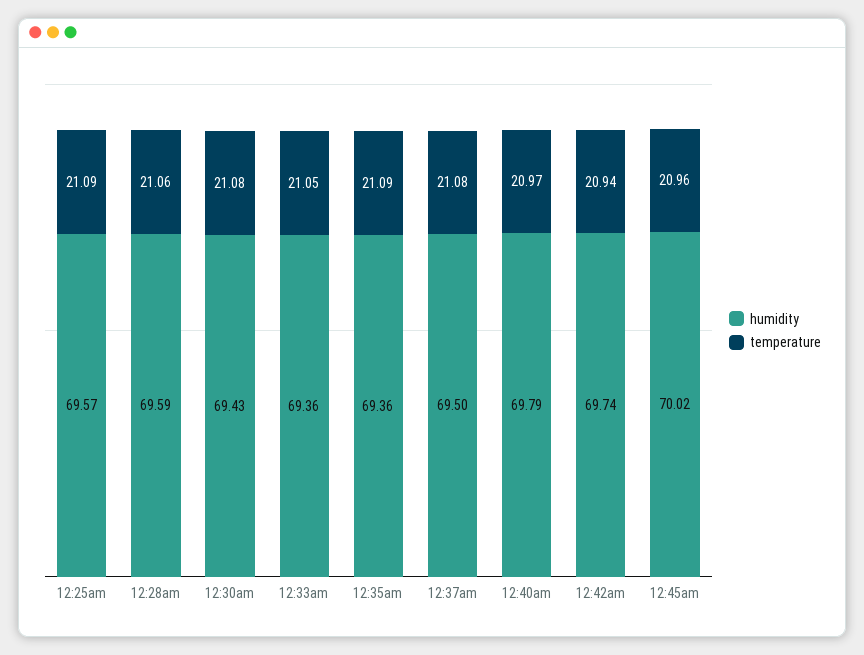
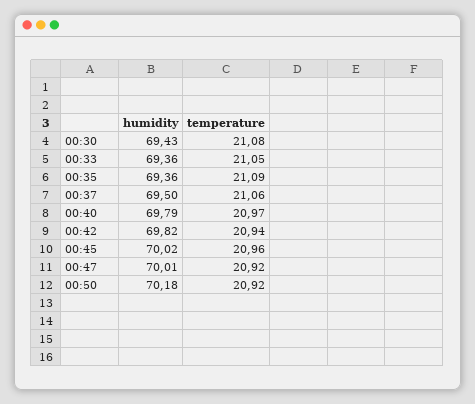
humidity, 12:25am: 69.57 -> none
temperature, 12:25am: 21.09 -> none
humidity, 12:28am: 69.59 -> none
temperature, 12:28am: 21.06 -> none
temperature, 12:37am: 21.08 -> 21.06
humidity, 12:42am: 69.74 -> 69.82
humidity, 00:47: none -> 70.01
temperature, 00:47: none -> 20.92
humidity, 00:50: none -> 70.18
temperature, 00:50: none -> 20.92

